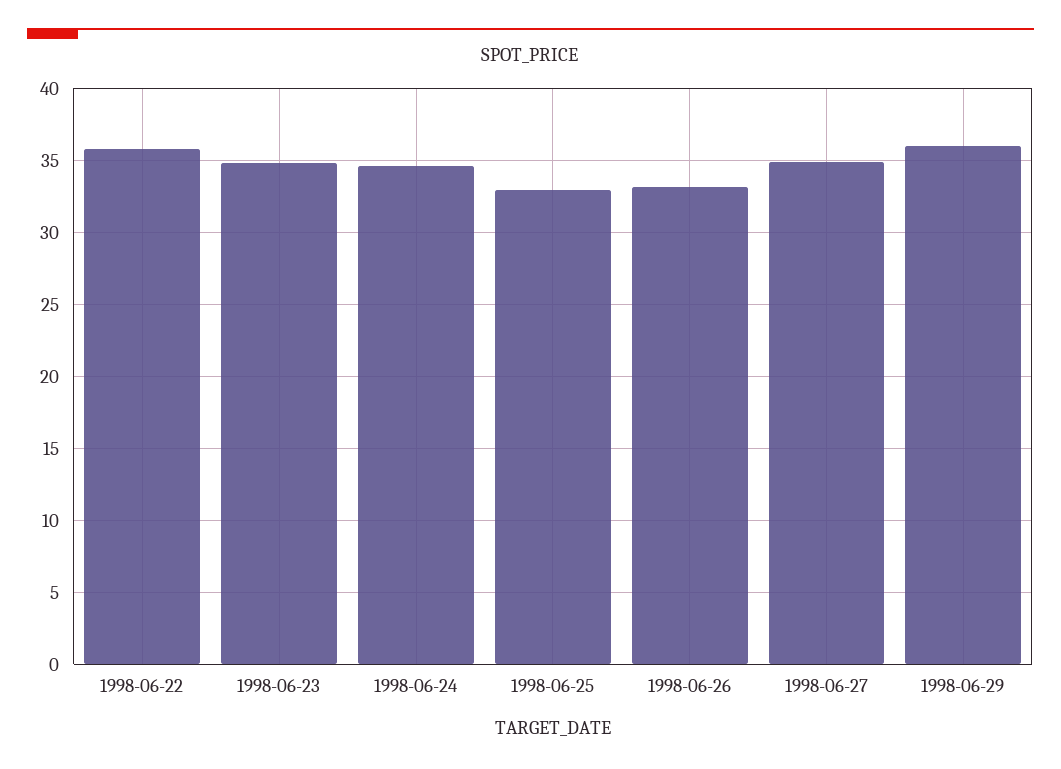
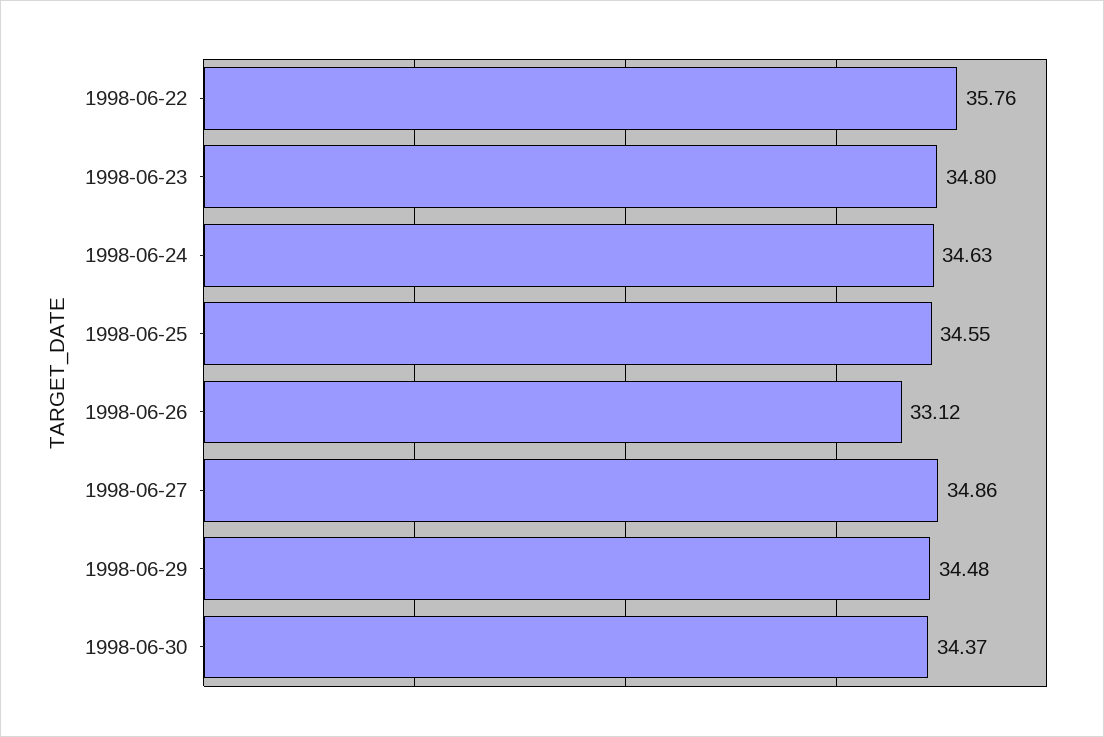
1998-06-25: 33 -> 34.55
1998-06-29: 36 -> 34.48
1998-06-30: none -> 34.37

